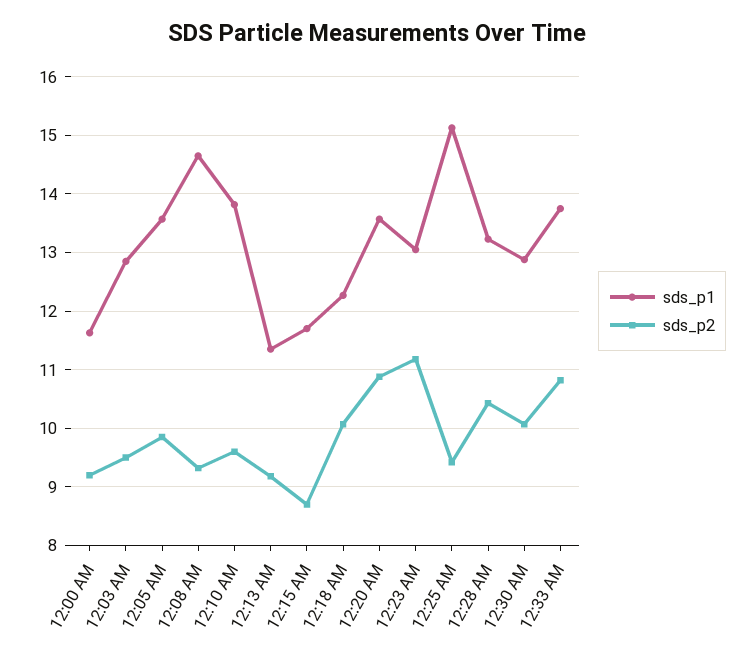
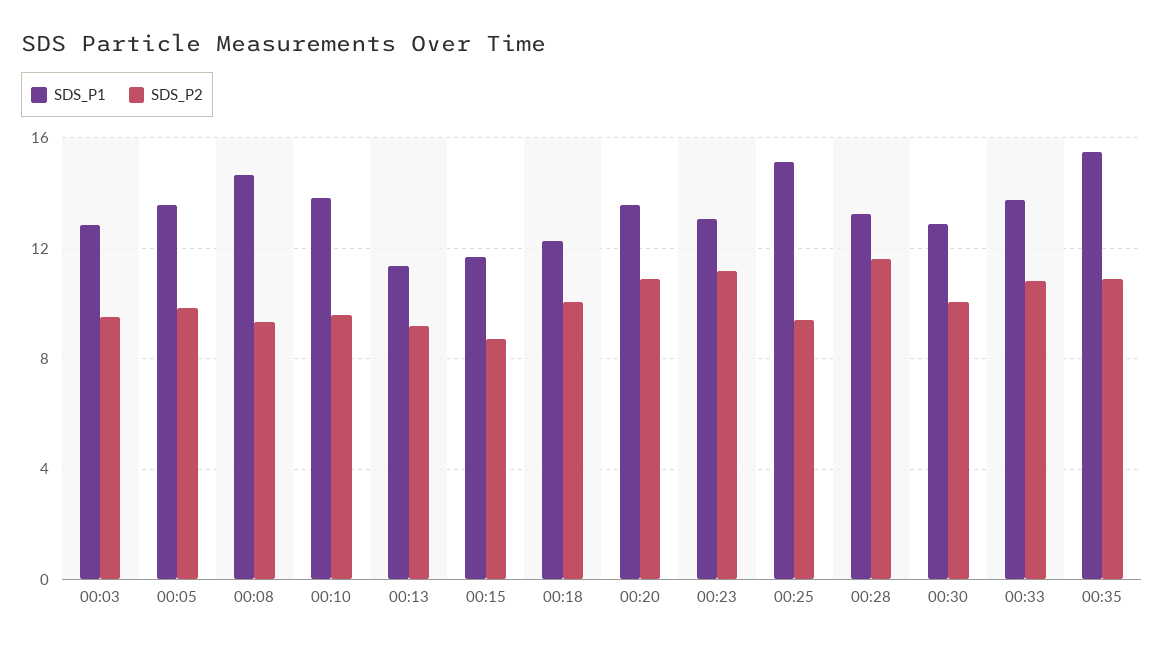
sds_p1, 12:00 AM: 11.6 -> none
sds_p2, 12:00 AM: 9.2 -> none
sds_p2, 12:28 AM: 10.4 -> 11.5
sds_p1, 00:35: none -> 15.5
sds_p2, 00:35: none -> 11

